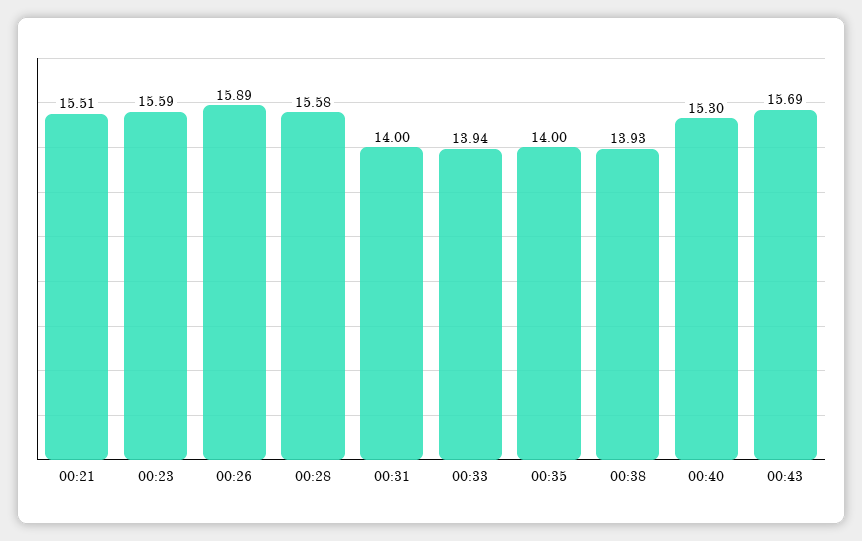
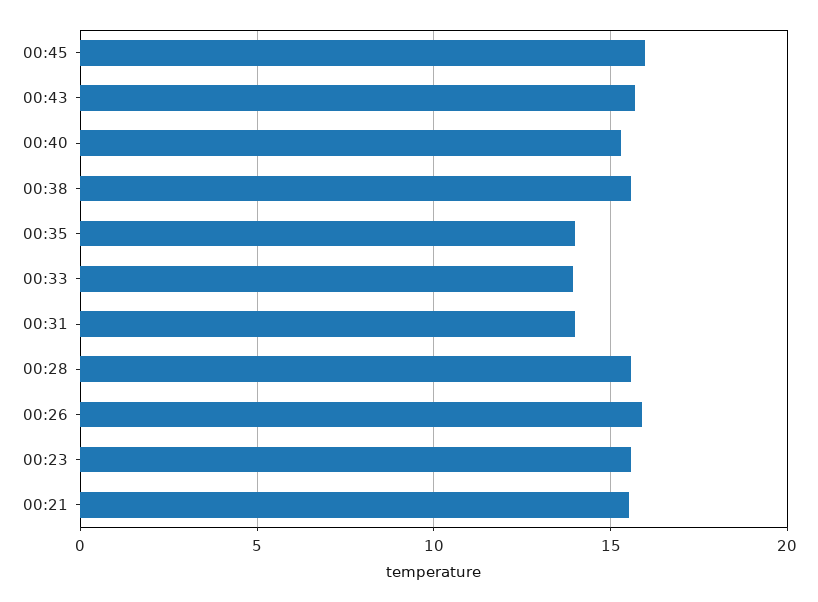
00:38: 13.93 -> 15.5
00:45: none -> 16

